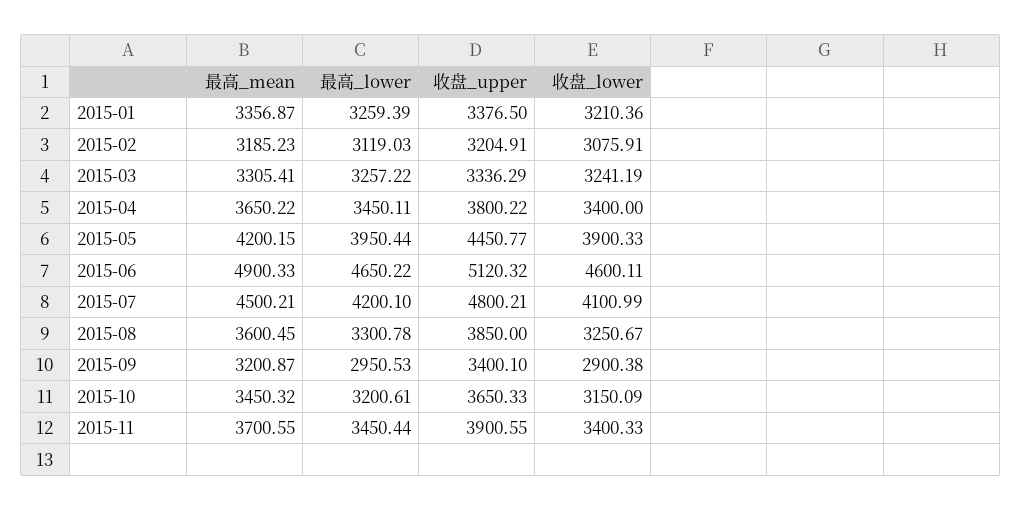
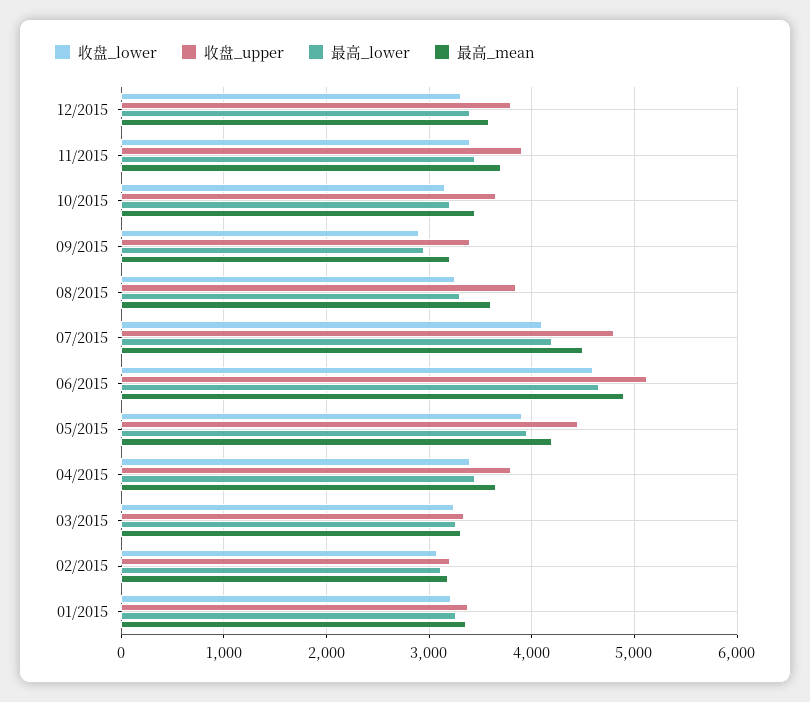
收盘_lower, 12/2015: none -> 3300
收盘_upper, 12/2015: none -> 3800
最高_lower, 12/2015: none -> 3400
最高_mean, 12/2015: none -> 3600

